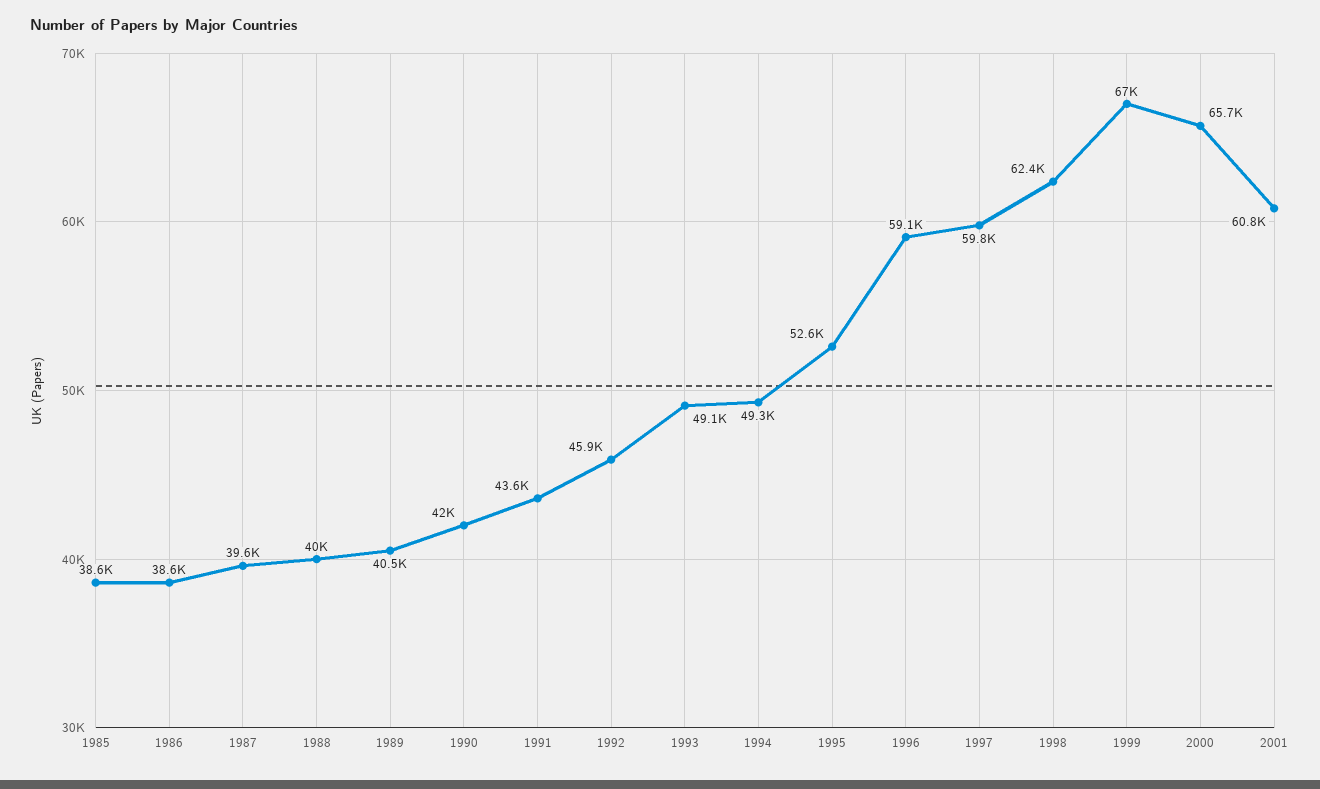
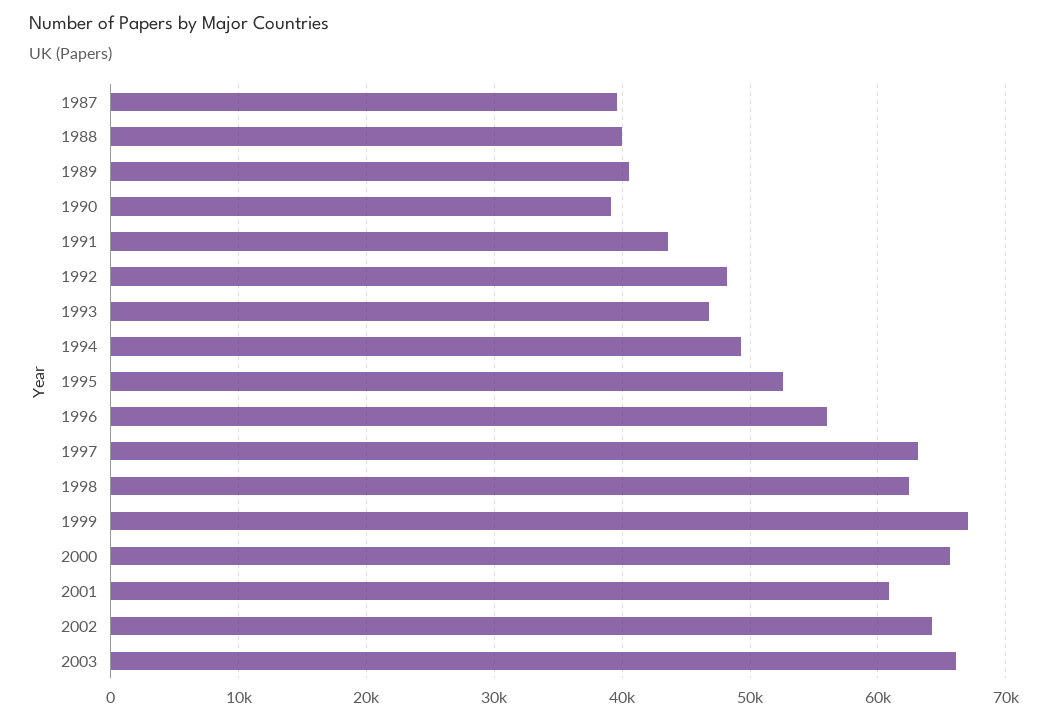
1985: 38600 -> none
1986: 38600 -> none
1990: 42000 -> 39000
1992: 45900 -> 48000
1993: 49100 -> 47000
1996: 59100 -> 56000
1997: 59800 -> 63000
2002: none -> 64000
2003: none -> 66000

